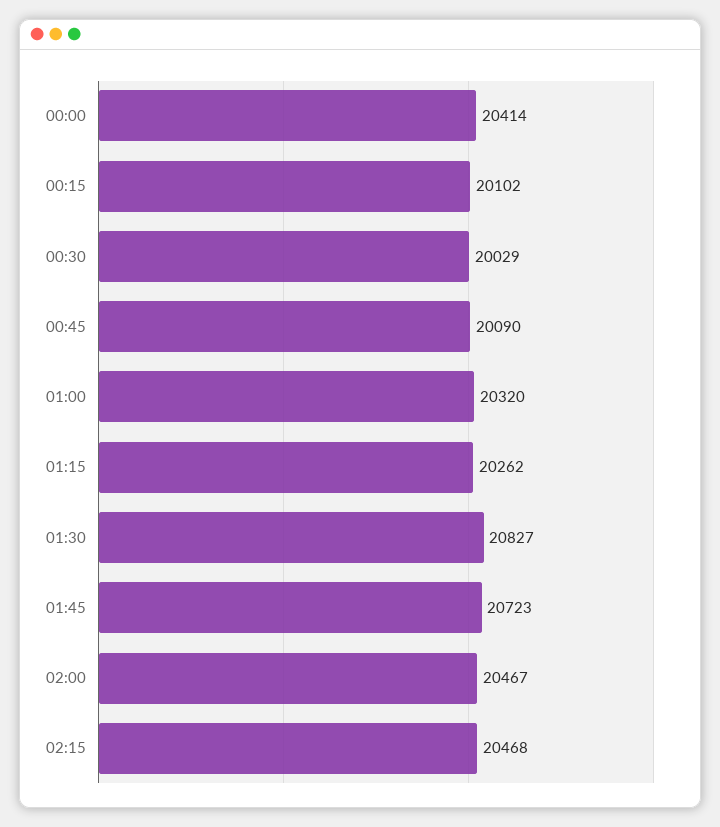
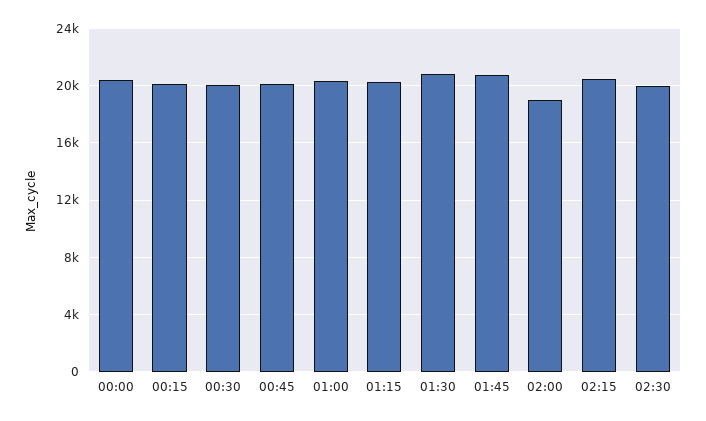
02:00: 20467 -> 19000
02:30: none -> 20000

